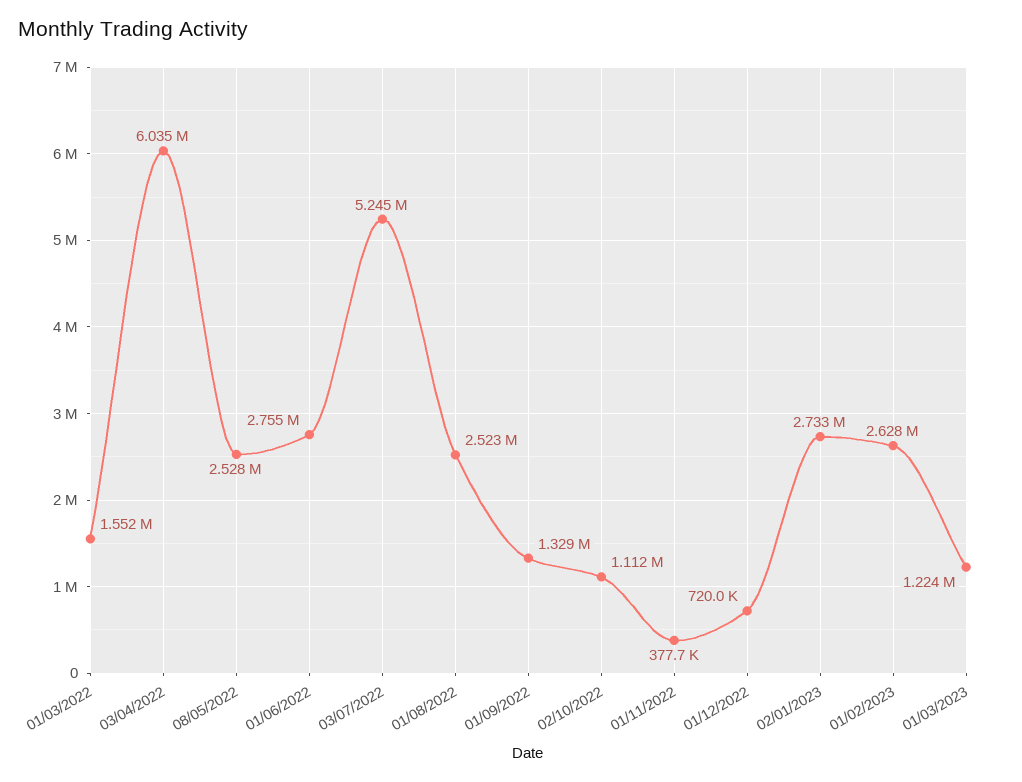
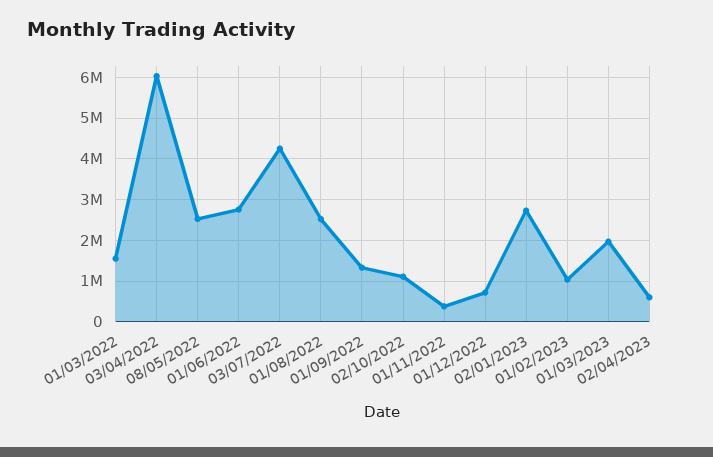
03/07/2022: 5245000 -> 4200000
01/02/2023: 2628000 -> 1000000
01/03/2023: 1224000 -> 2000000
02/04/2023: none -> 600000

